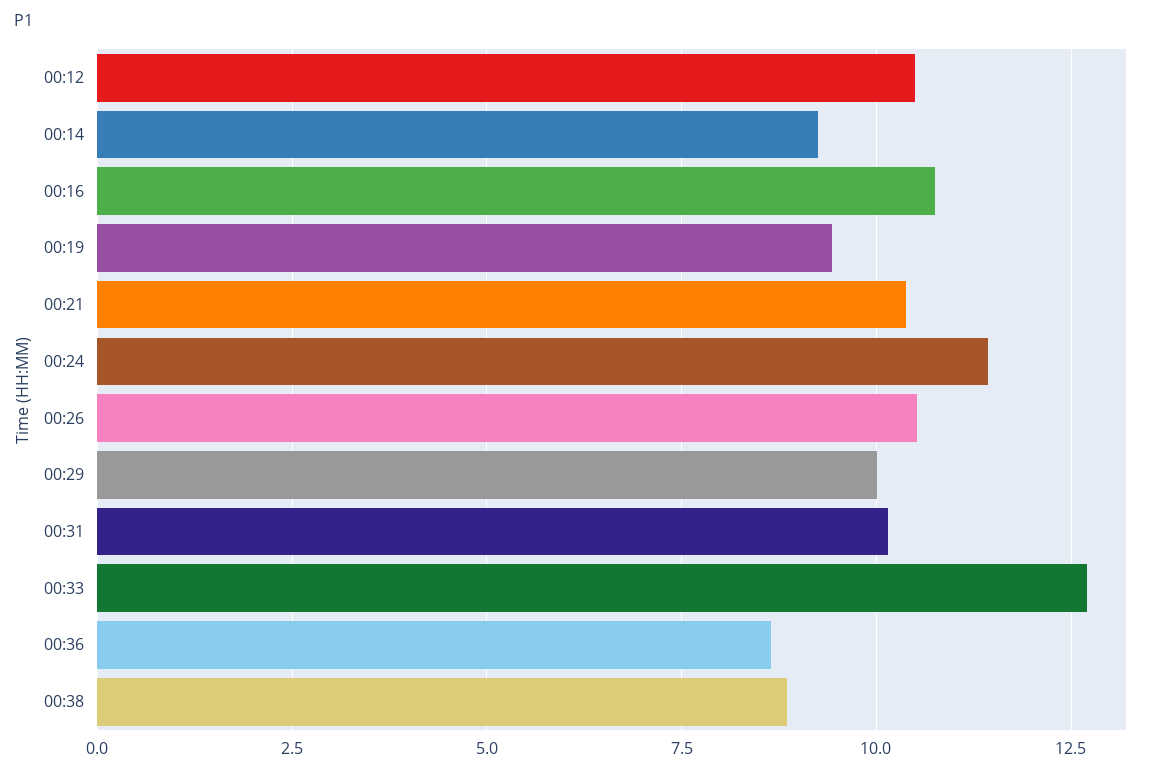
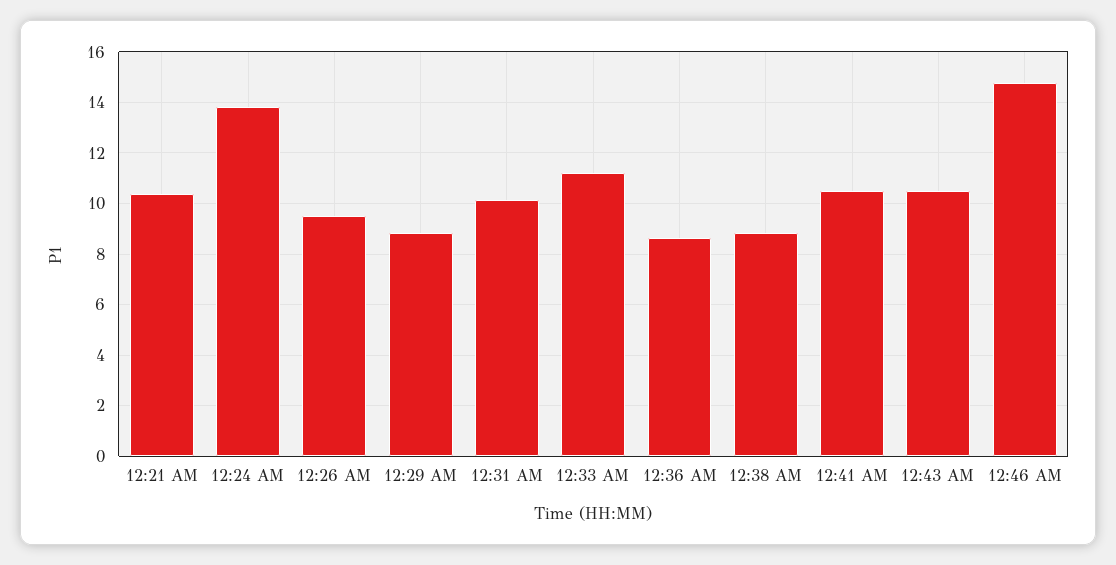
00:12: 10.5 -> none
00:14: 9.25 -> none
00:16: 10.75 -> none
00:19: 9.5 -> none
00:24: 11.5 -> 13.75
00:26: 10.5 -> 9.5
00:29: 10 -> 8.75
00:33: 12.75 -> 11.25
12:41 AM: none -> 10.5
12:43 AM: none -> 10.5
12:46 AM: none -> 14.75

